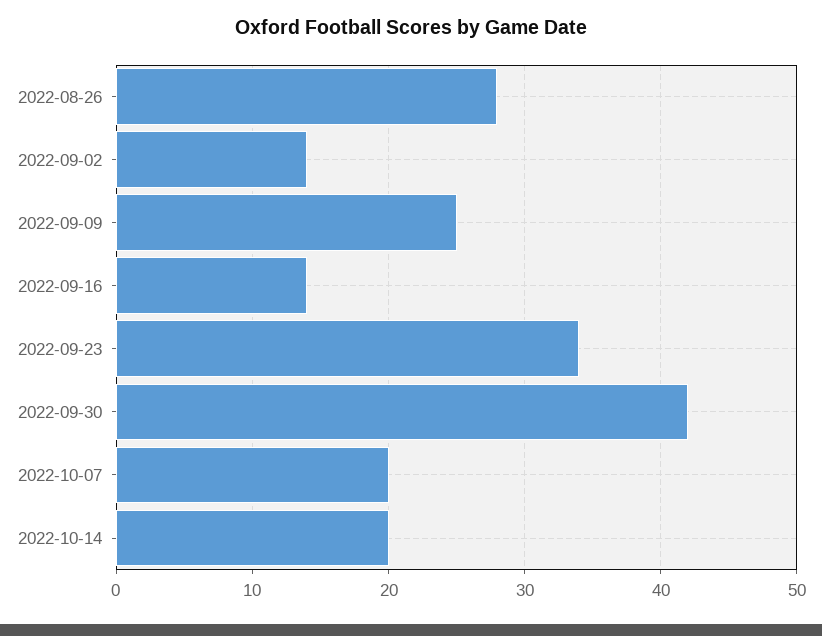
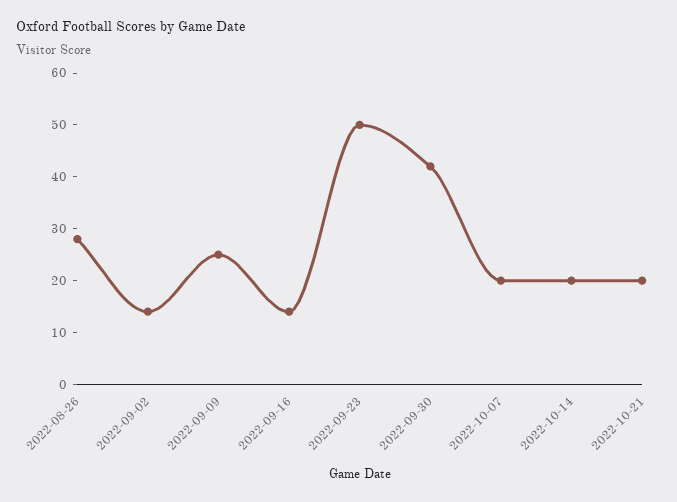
2022-09-23: 34 -> 50
2022-10-21: none -> 20

